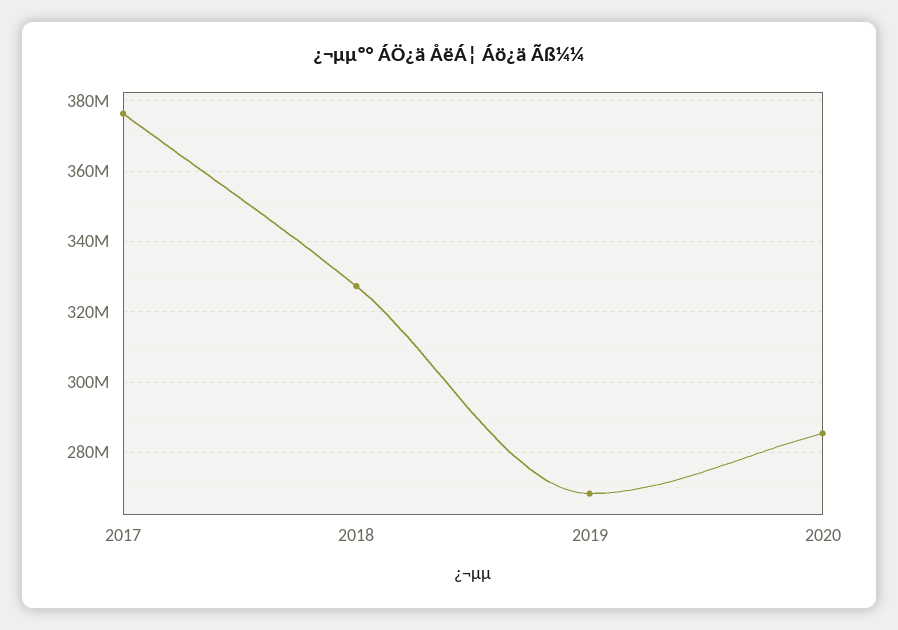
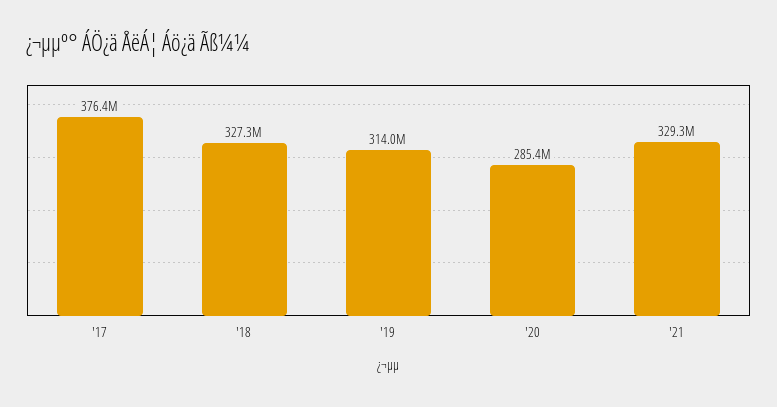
2019: 268000000 -> 314000000
'21: none -> 329300000

